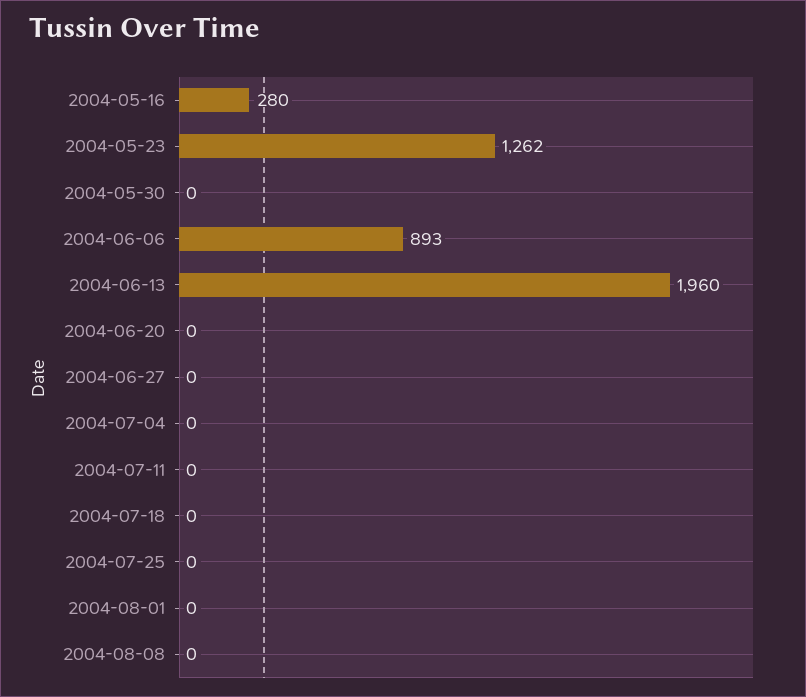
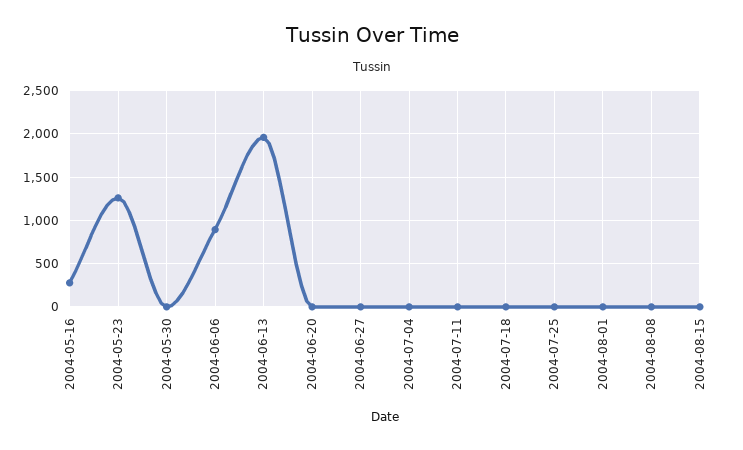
2004-08-15: none -> 0

